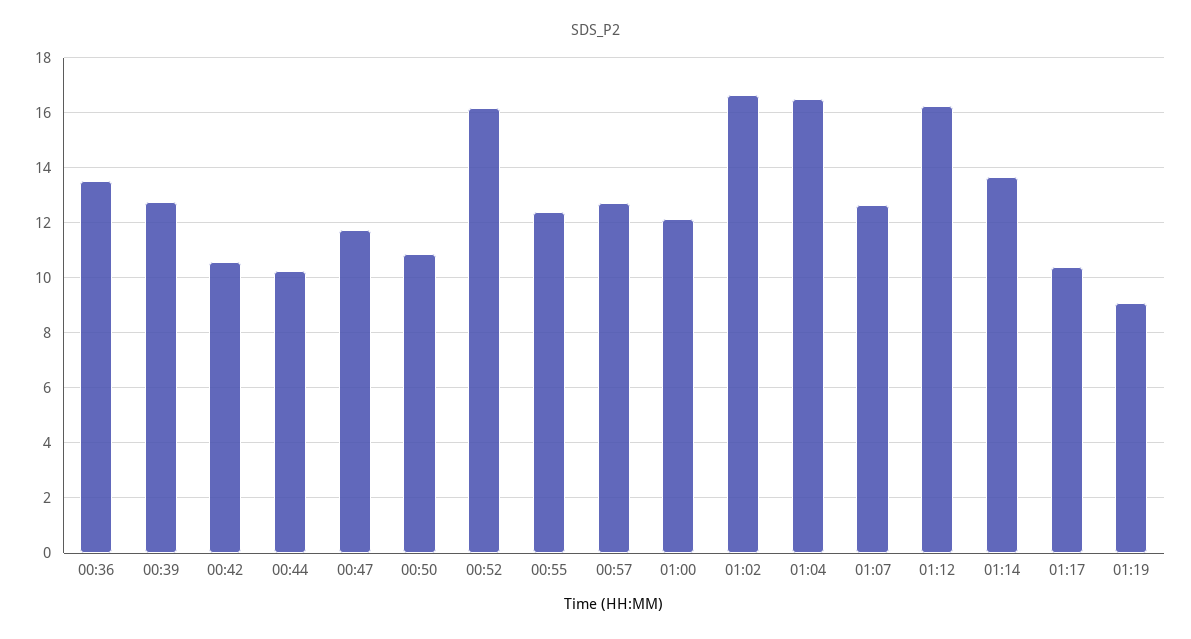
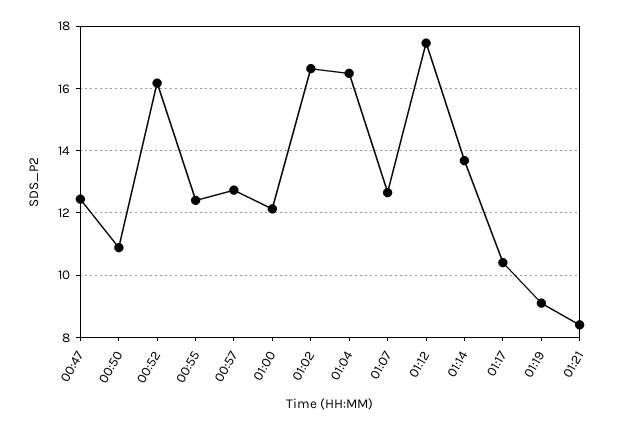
00:36: 13.5 -> none
00:39: 12.75 -> none
00:42: 10.5 -> none
00:44: 10.25 -> none
00:47: 11.75 -> 12.4
01:12: 16.25 -> 17.4
01:21: none -> 8.4

